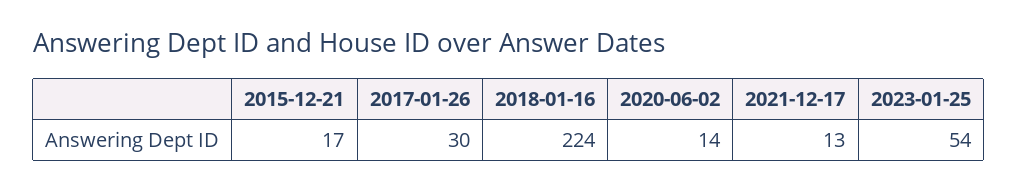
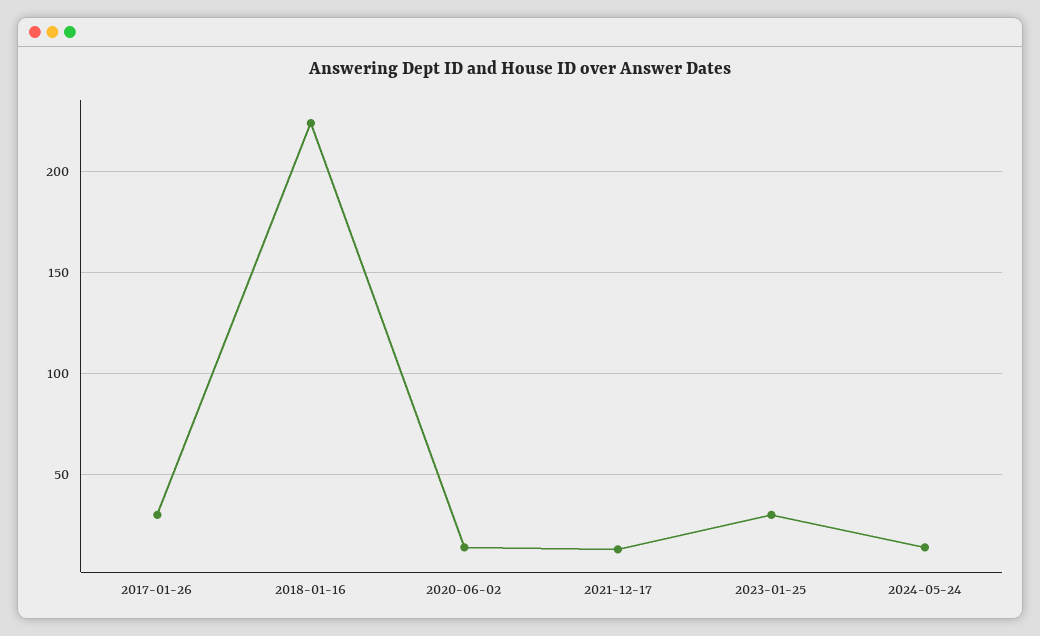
2015-12-21: 17 -> none
2023-01-25: 54 -> 30
2024-05-24: none -> 15

